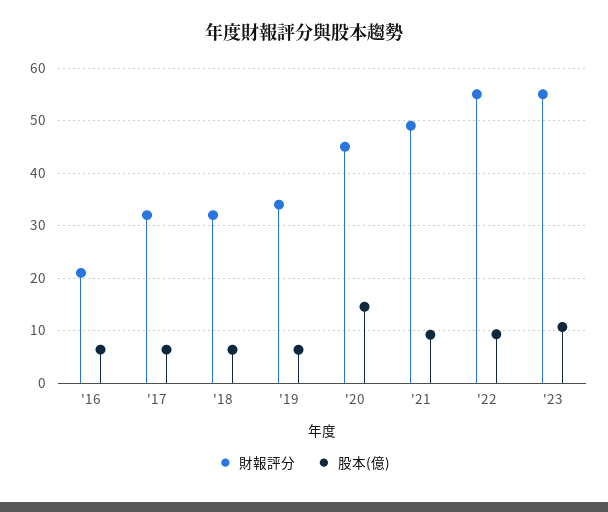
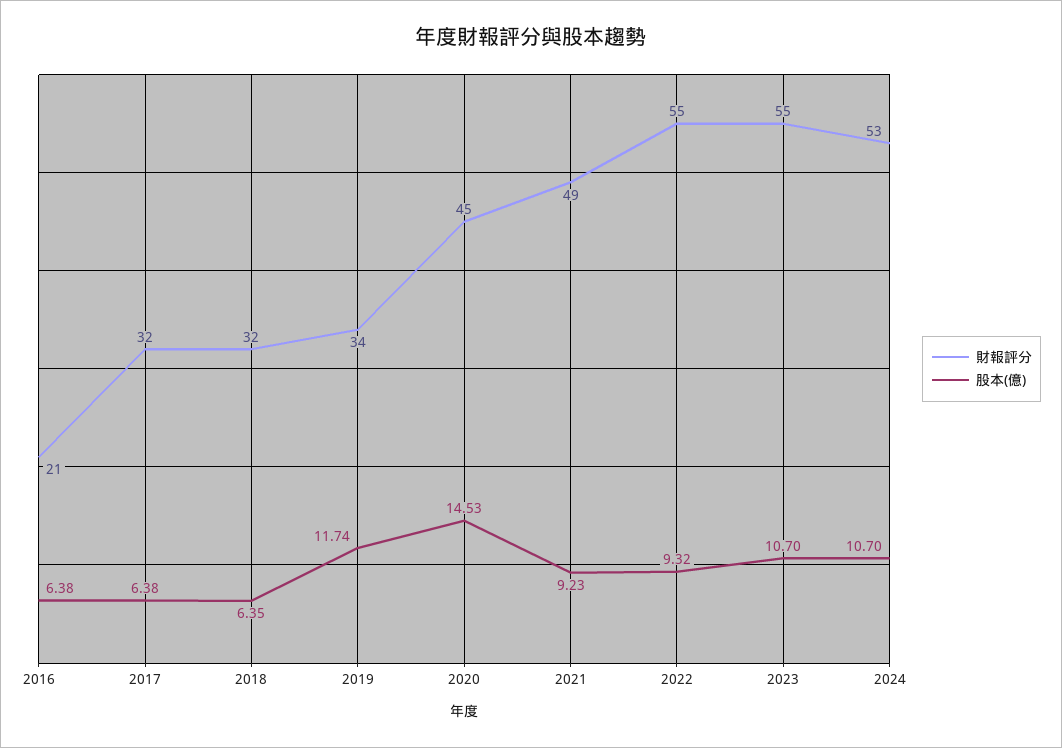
股本(億), '19: 6 -> 11.74
財報評分, 2024: none -> 53
股本(億), 2024: none -> 10.7

